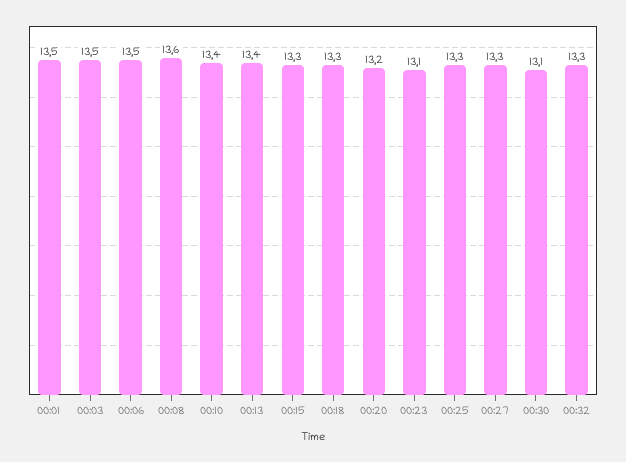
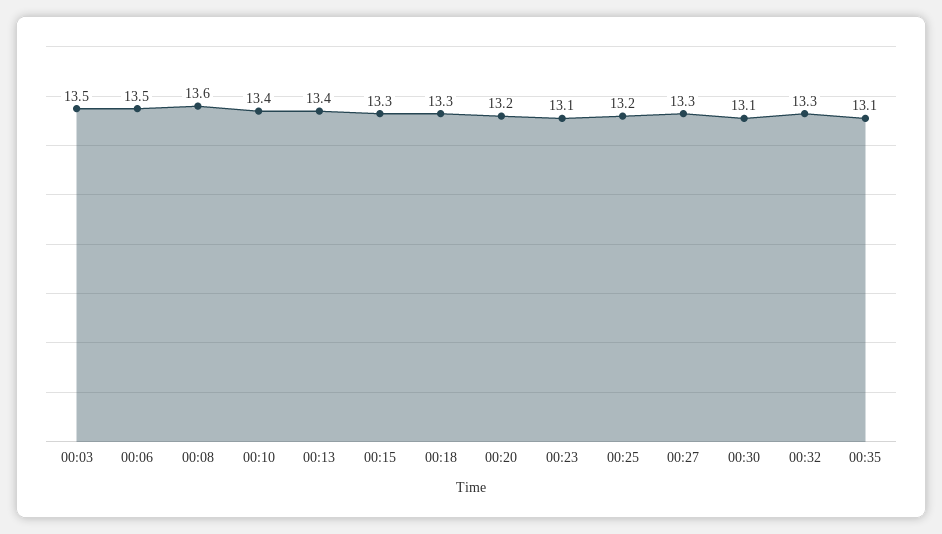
00:01: 13.5 -> none
00:25: 13.3 -> 13.2
00:35: none -> 13.1

